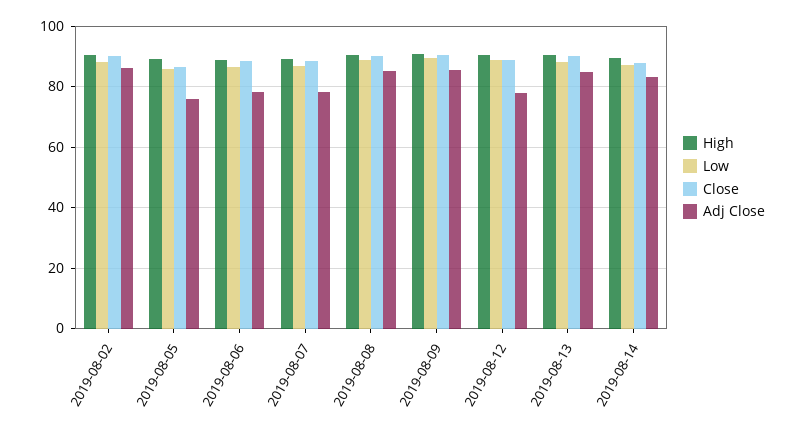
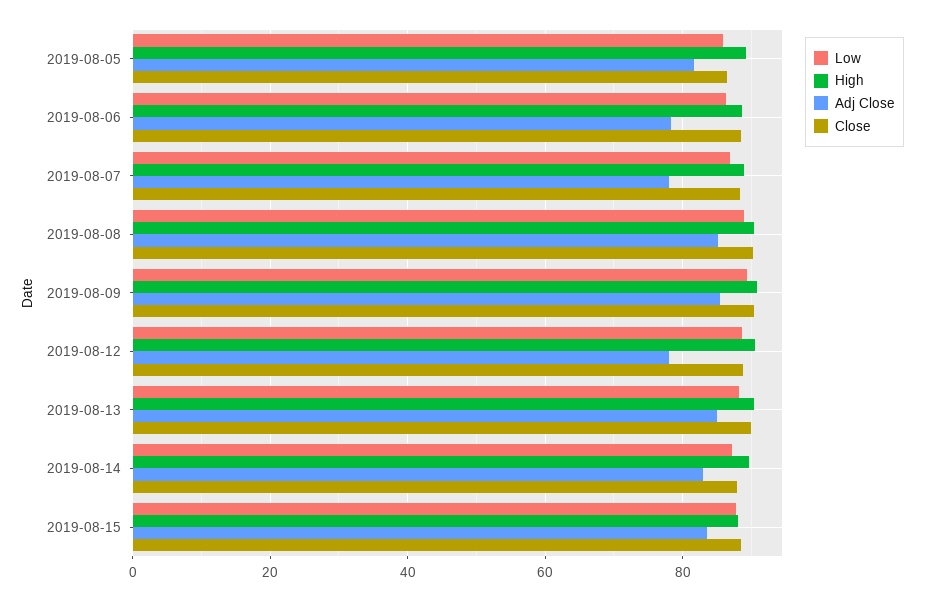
High, 2019-08-02: 90 -> none
Low, 2019-08-02: 88 -> none
Close, 2019-08-02: 90 -> none
Adj Close, 2019-08-02: 86 -> none
Adj Close, 2019-08-05: 76 -> 82
Low, 2019-08-15: none -> 88
High, 2019-08-15: none -> 88
Adj Close, 2019-08-15: none -> 84
Close, 2019-08-15: none -> 88

